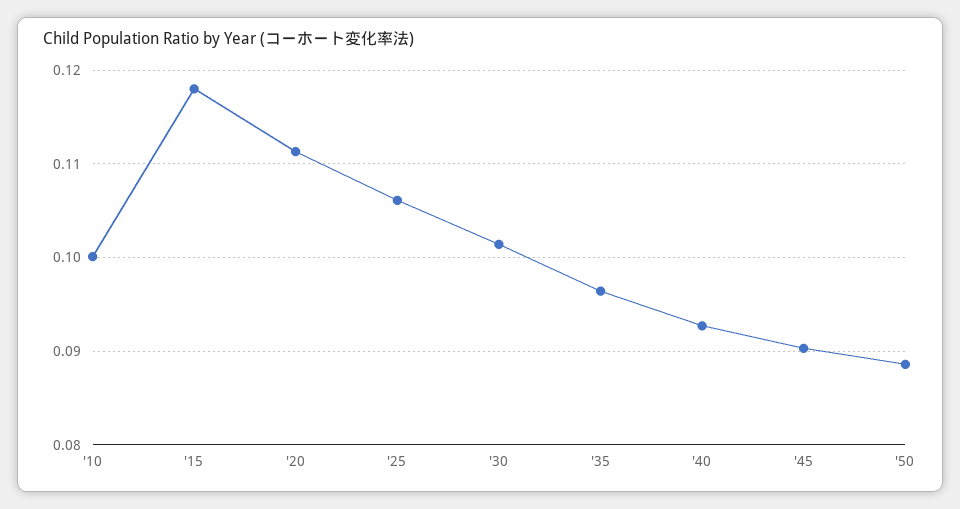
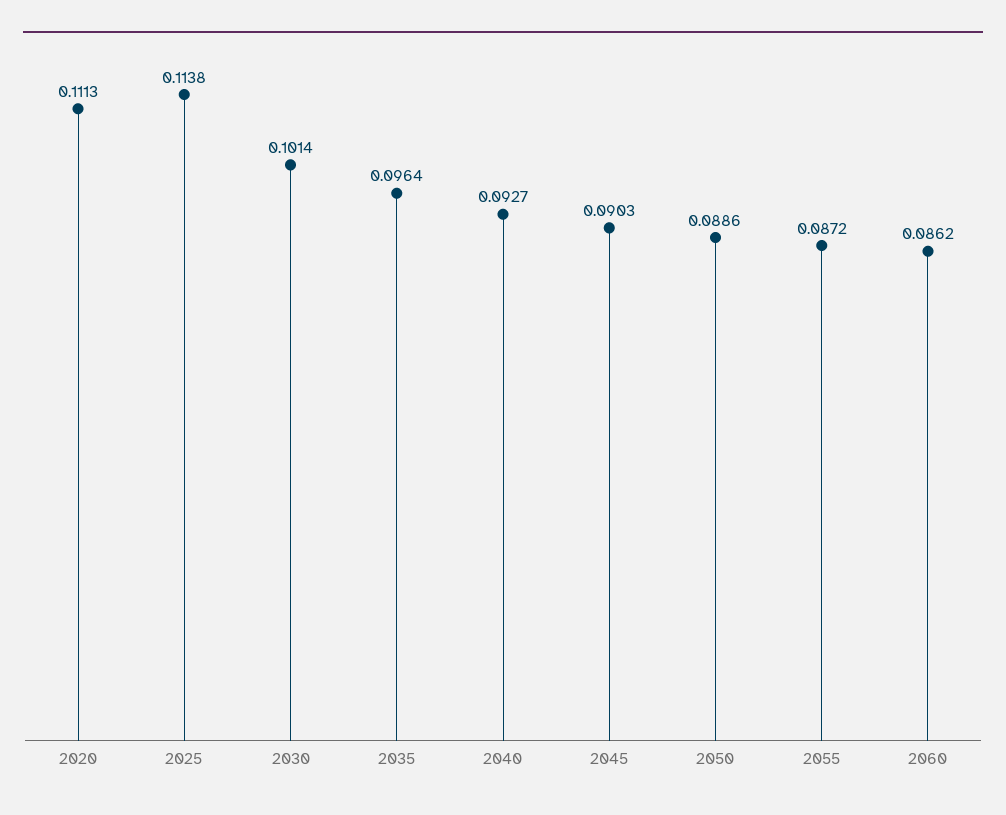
'10: 0.1 -> none
'15: 0.118 -> none
'25: 0.106 -> 0.1138
2055: none -> 0.0872
2060: none -> 0.0862

